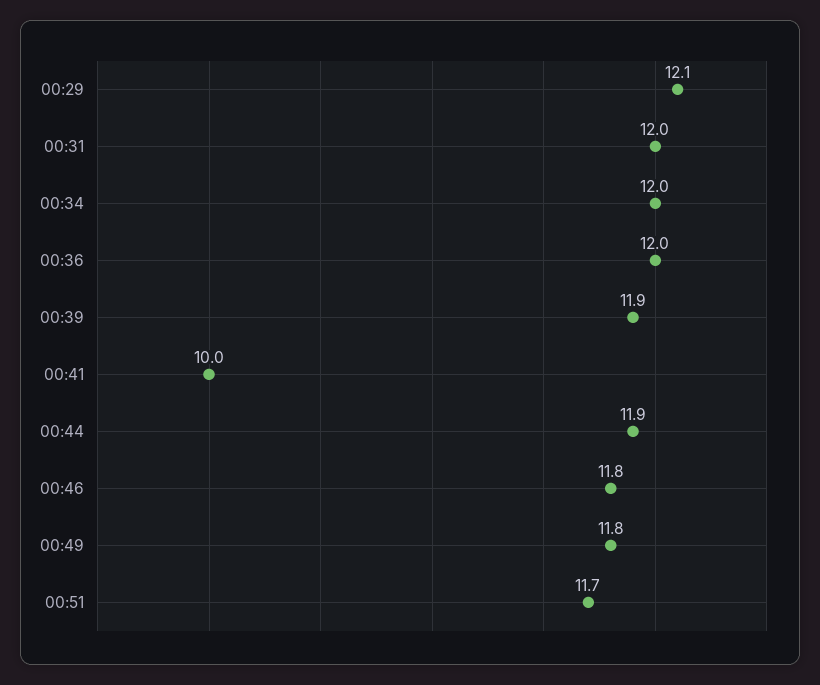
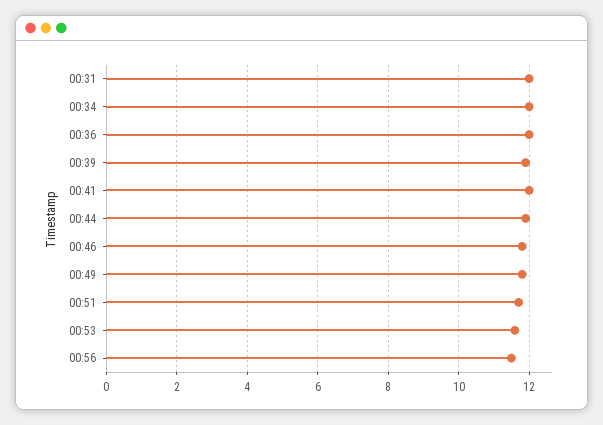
00:29: 12.1 -> none
00:41: 10 -> 12
00:53: none -> 11.5
00:56: none -> 11.5

